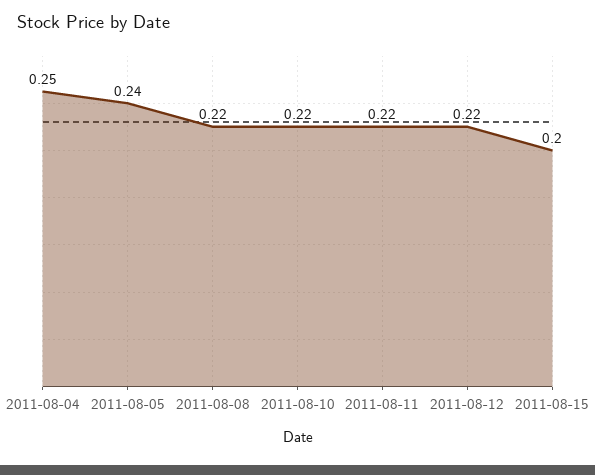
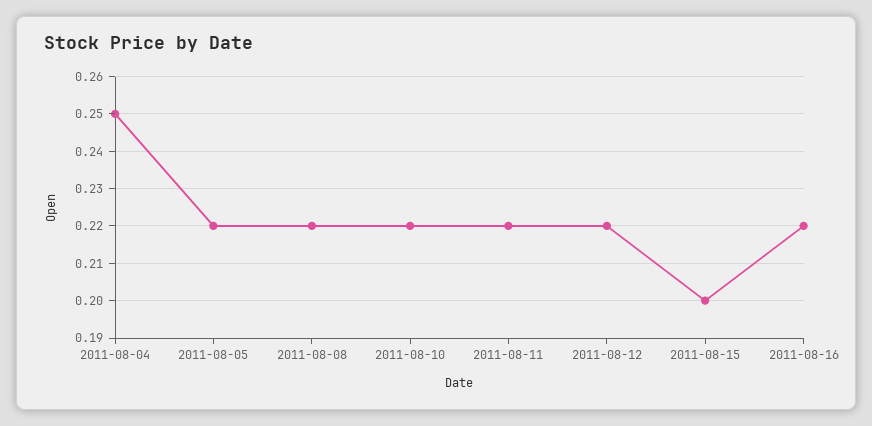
2011-08-05: 0.24 -> 0.22
2011-08-16: none -> 0.22

